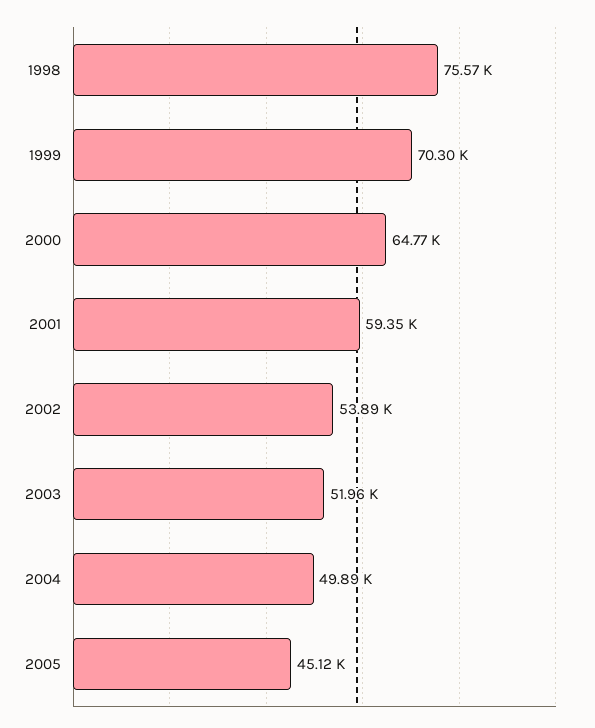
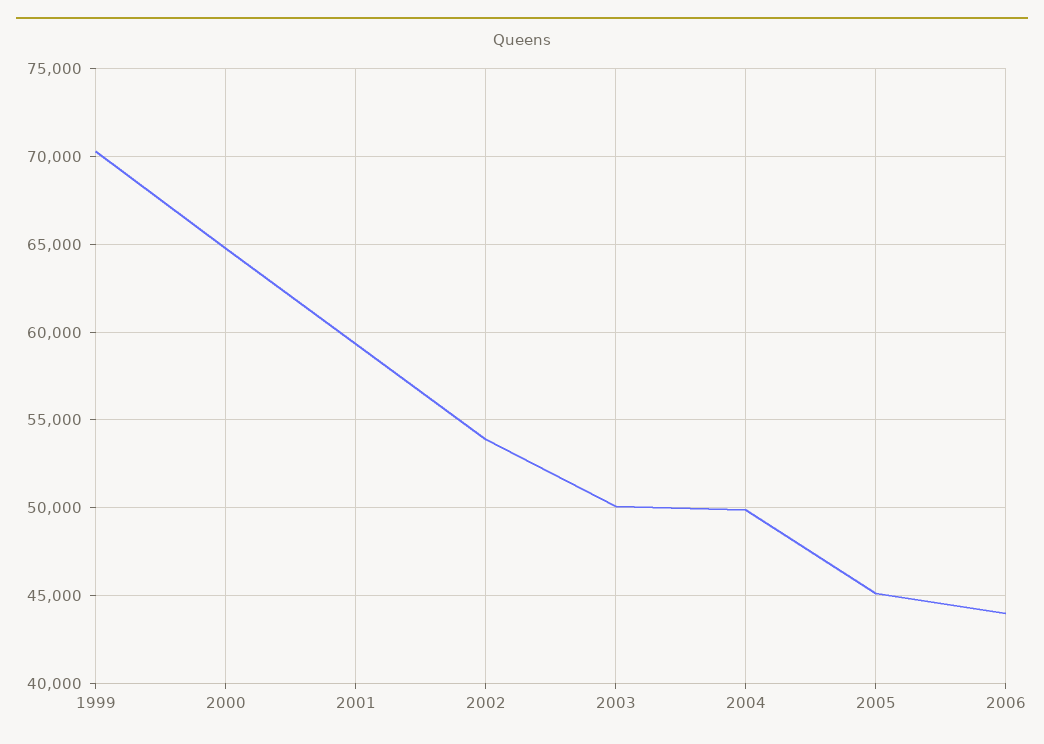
1998: 75570 -> none
2003: 51960 -> 50000
2006: none -> 44000

